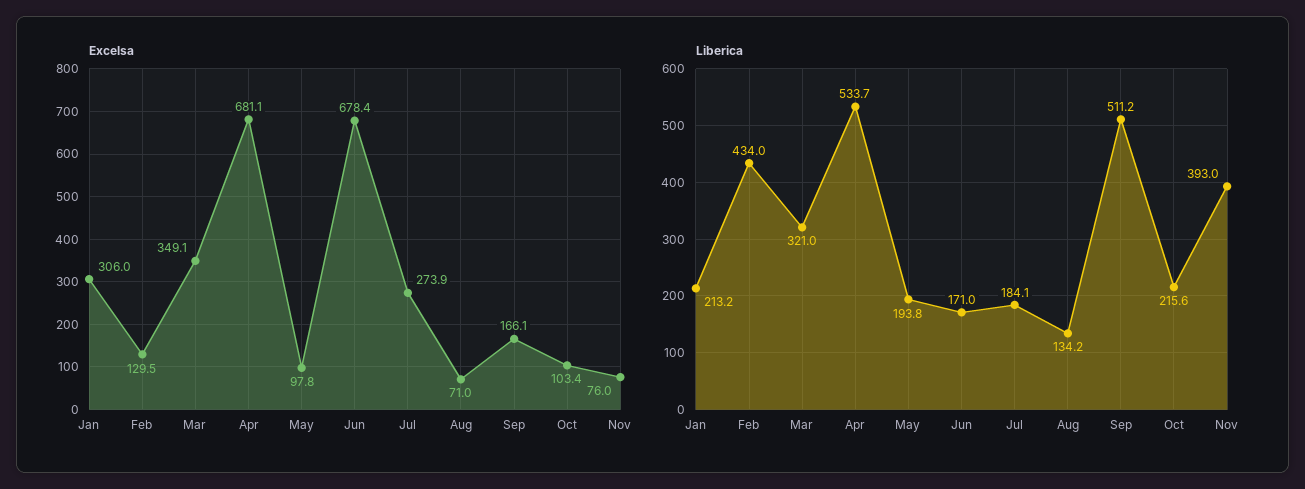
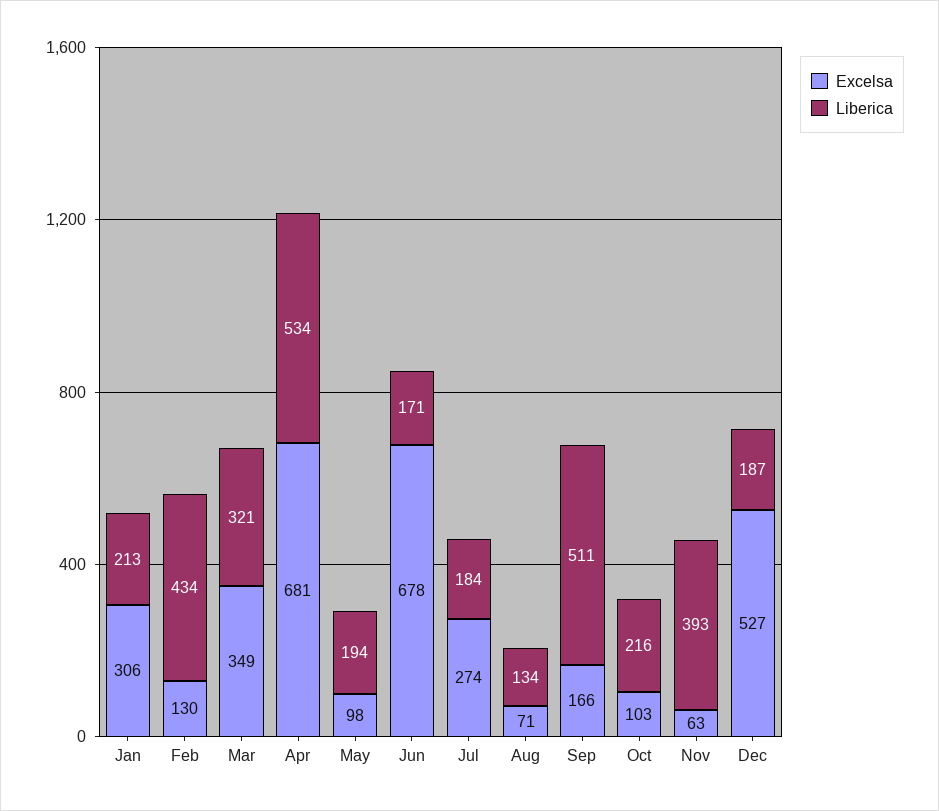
Excelsa, Nov: 76 -> 63
Excelsa, Dec: none -> 527
Liberica, Dec: none -> 187

